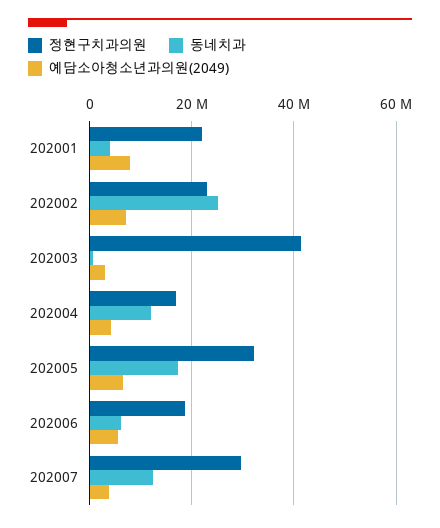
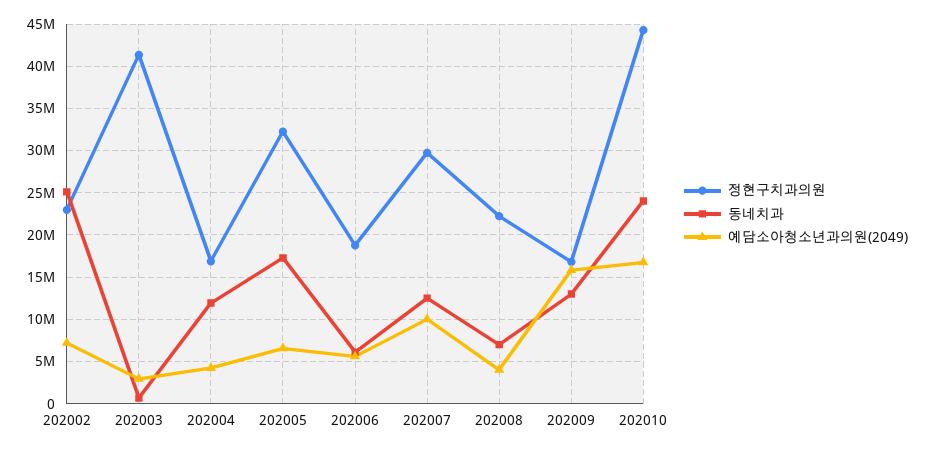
정현구치과의원, 202001: 22000000 -> none
동네치과, 202001: 4000000 -> none
예담소아청소년과의원(2049), 202001: 8000000 -> none
예담소아청소년과의원(2049), 202007: 4000000 -> 10000000
정현구치과의원, 202008: none -> 22000000
동네치과, 202008: none -> 7000000
예담소아청소년과의원(2049), 202008: none -> 4000000
정현구치과의원, 202009: none -> 17000000
동네치과, 202009: none -> 13000000
예담소아청소년과의원(2049), 202009: none -> 16000000
정현구치과의원, 202010: none -> 44000000
동네치과, 202010: none -> 24000000
예담소아청소년과의원(2049), 202010: none -> 17000000

